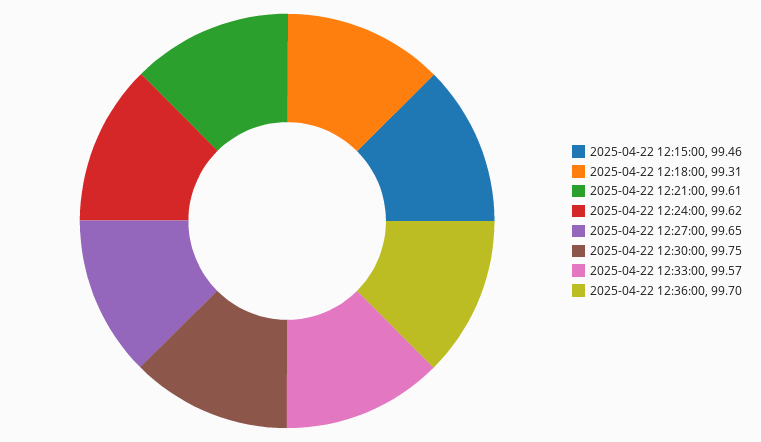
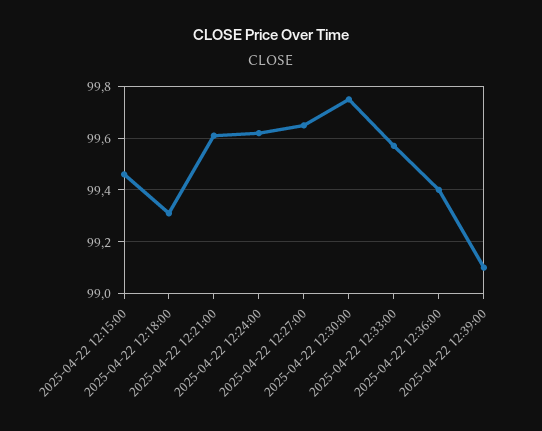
2025-04-22 12:36:00: 99.7 -> 99.4
2025-04-22 12:39:00: none -> 99.1

